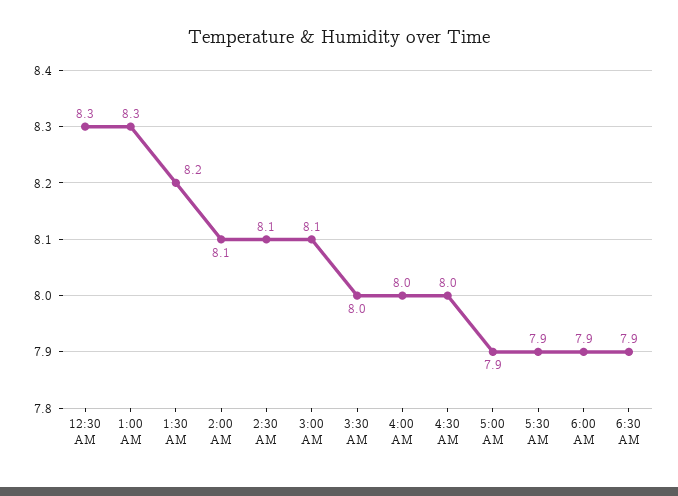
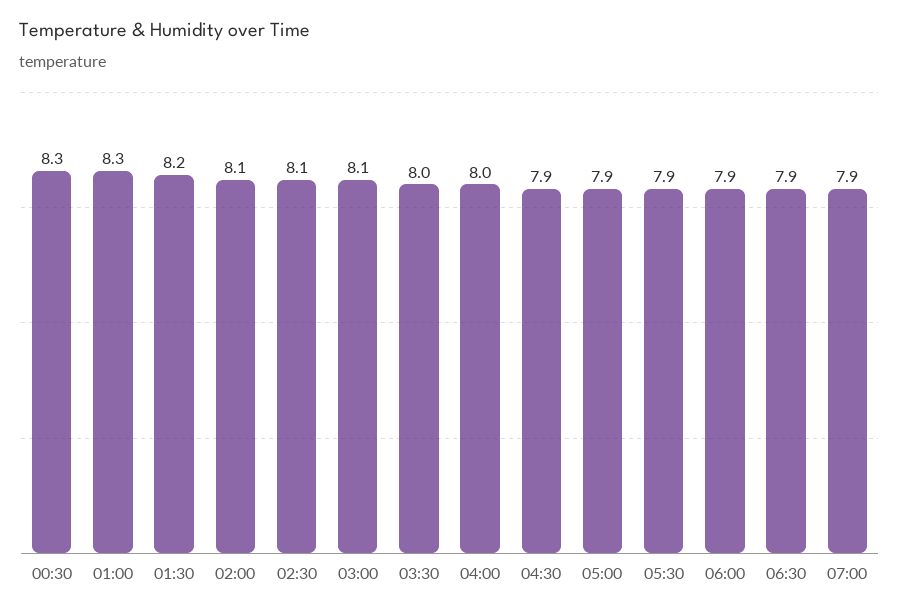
4:30 AM: 8 -> 7.9
07:00: none -> 7.9

